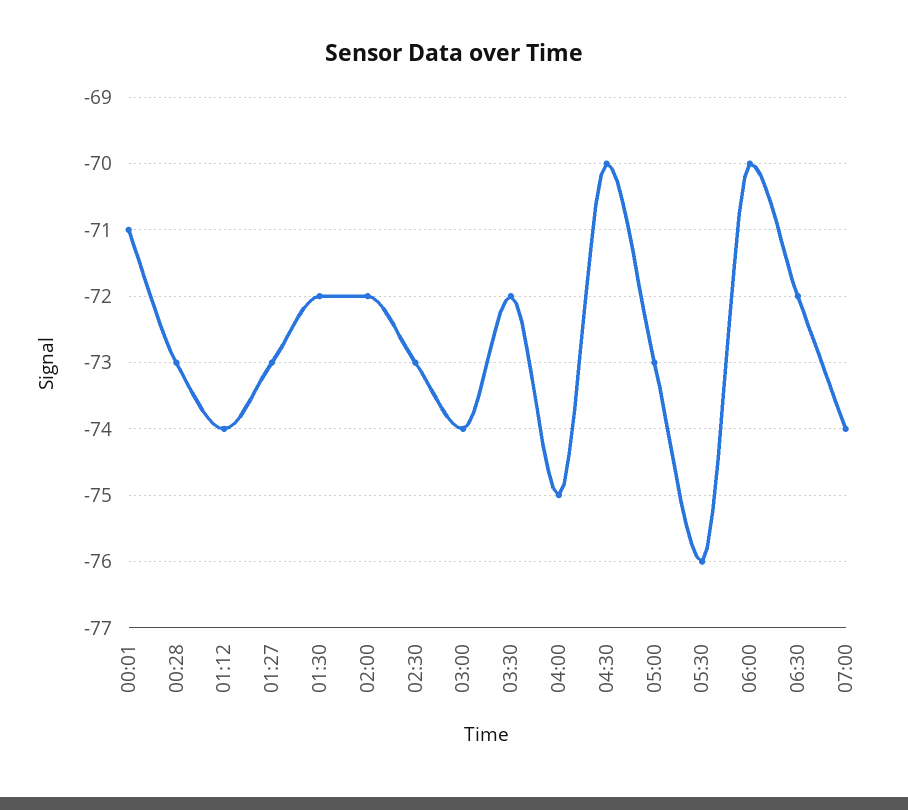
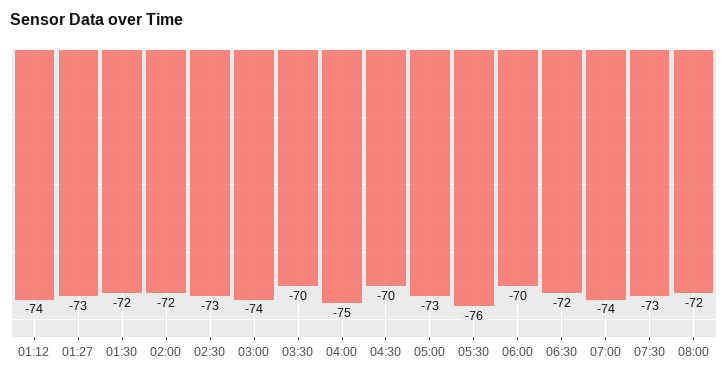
00:01: -71 -> none
00:28: -73 -> none
03:30: -72 -> -70
07:30: none -> -73
08:00: none -> -72

